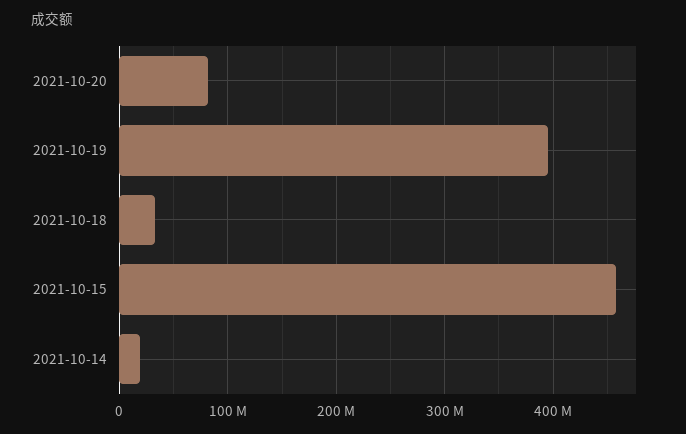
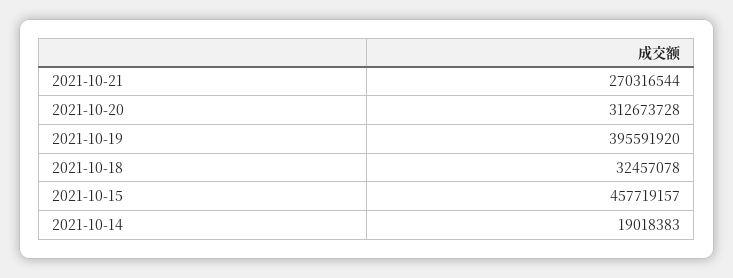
2021-10-20: 80000000 -> 312673728
2021-10-21: none -> 270316544

